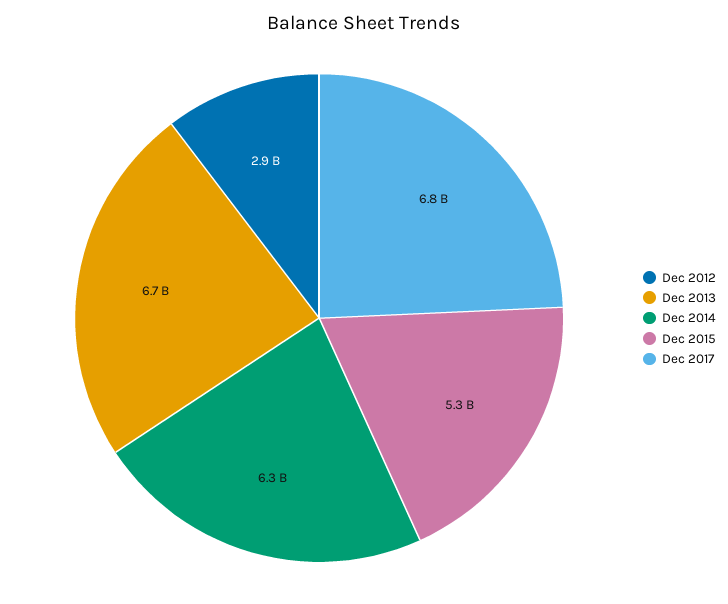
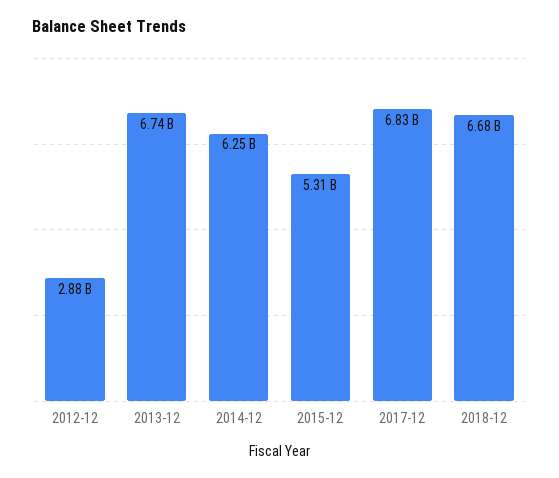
2018-12: none -> 6680000000

